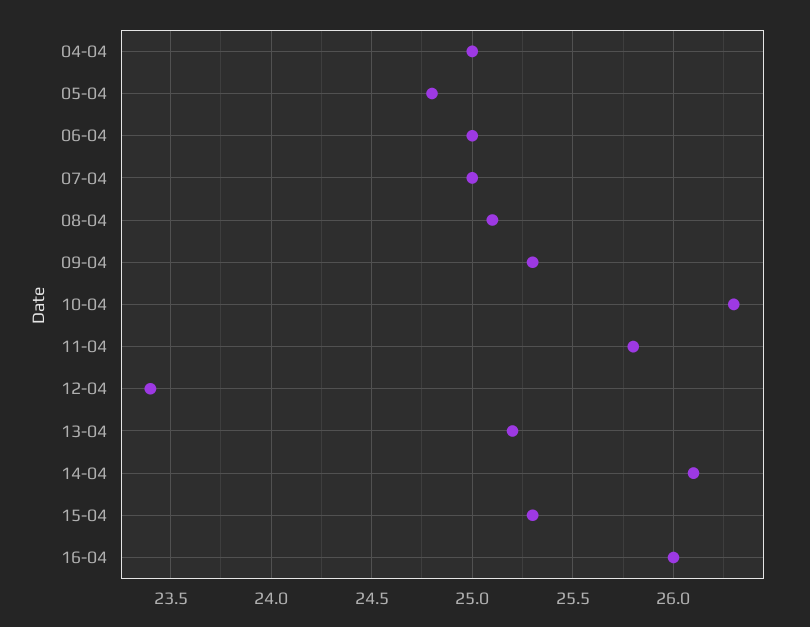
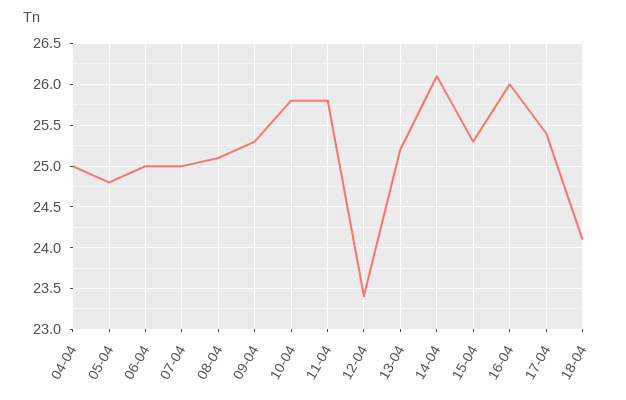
10-04: 26.3 -> 25.8
17-04: none -> 25.4
18-04: none -> 24.1

